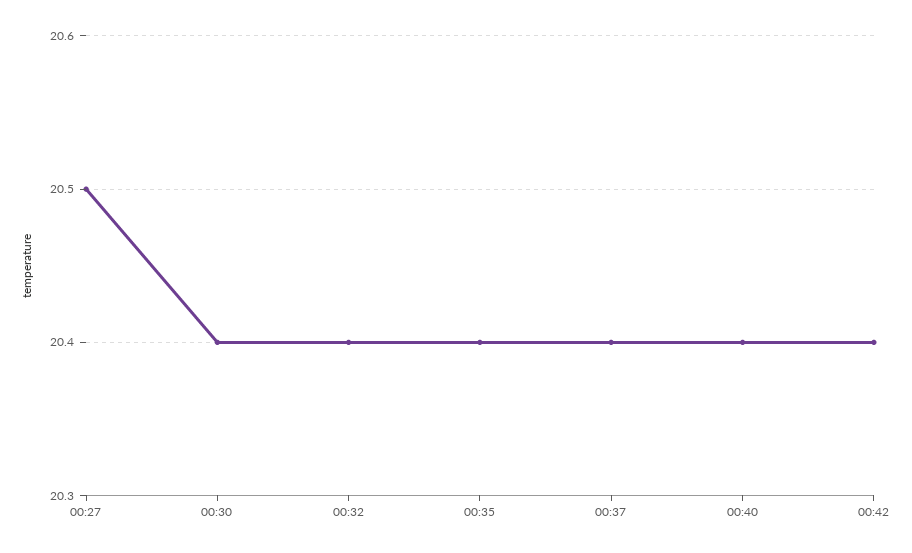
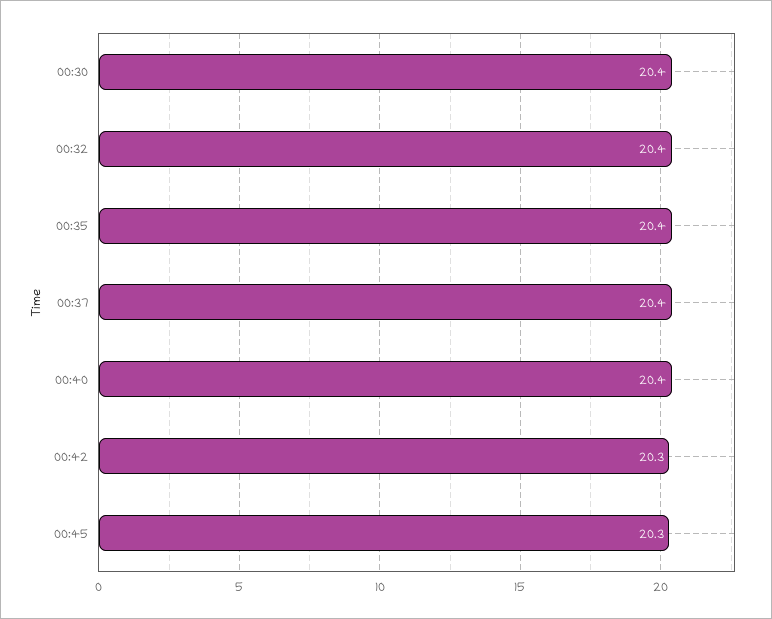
00:27: 20.5 -> none
00:42: 20.4 -> 20.3
00:45: none -> 20.3

